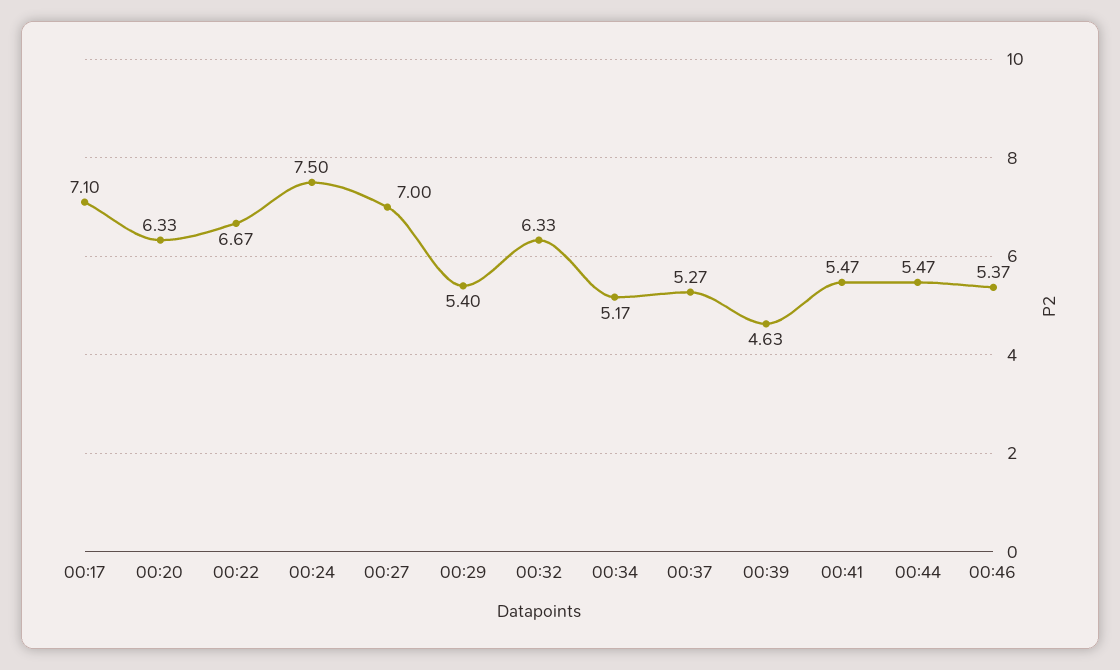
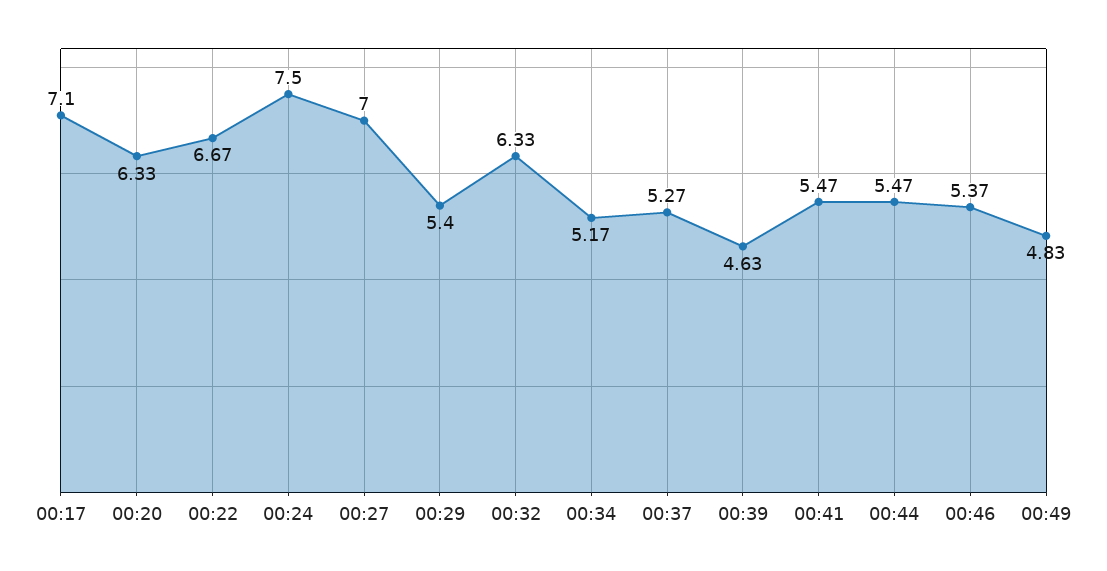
00:49: none -> 4.83

